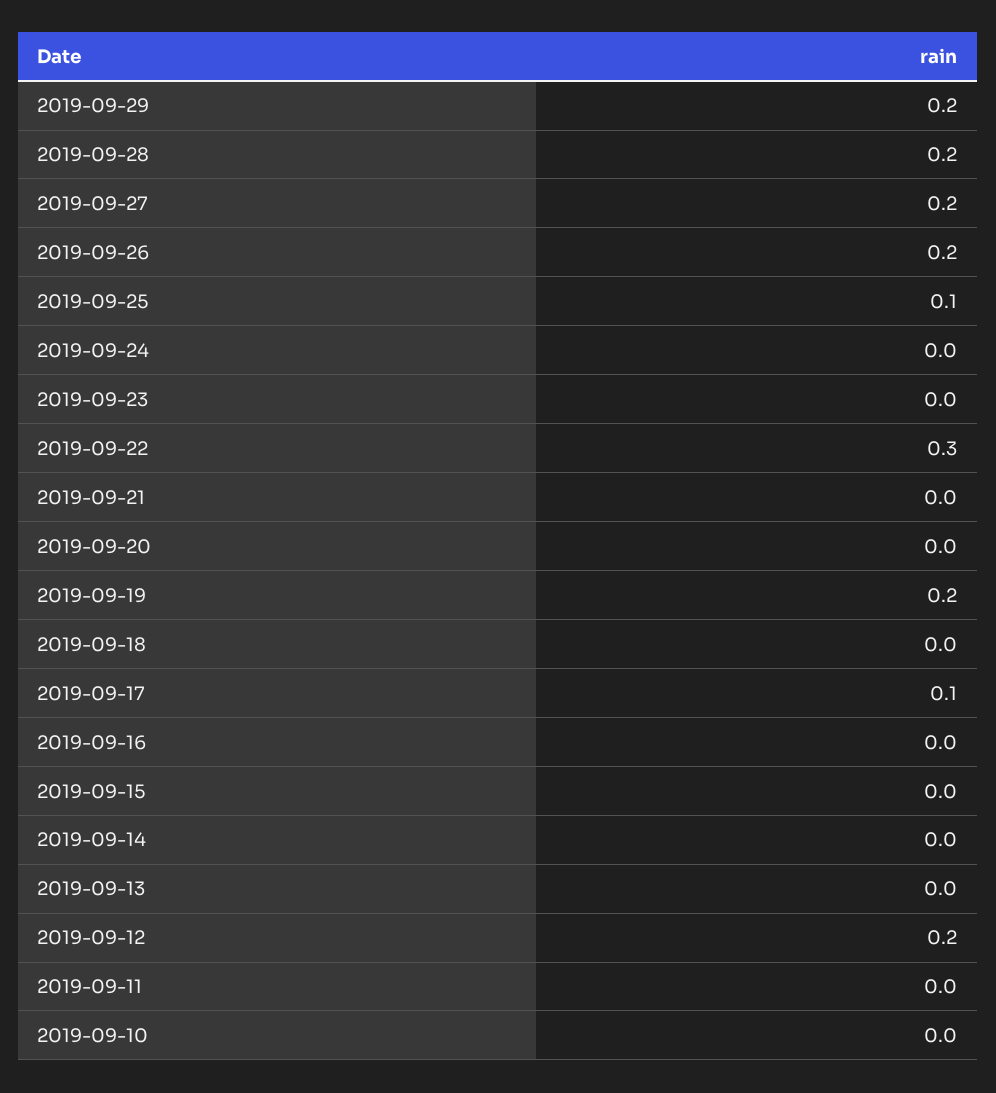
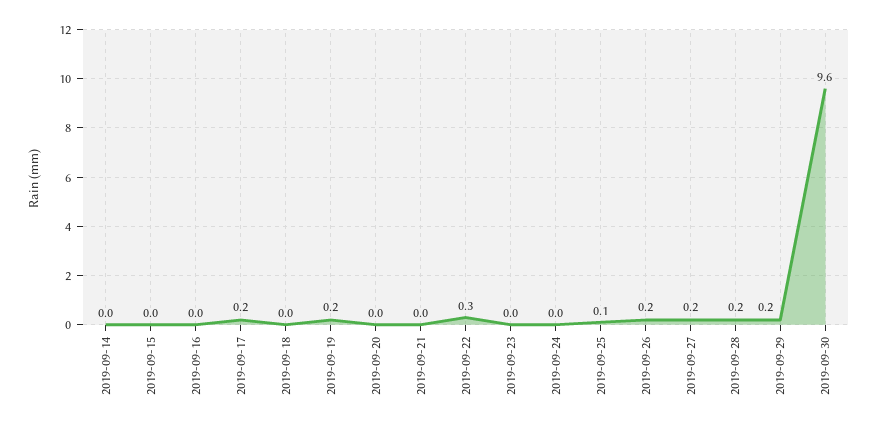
2019-09-17: 0.1 -> 0.2
2019-09-13: 0 -> none
2019-09-12: 0.2 -> none
2019-09-11: 0 -> none
2019-09-10: 0 -> none
2019-09-30: none -> 9.6

